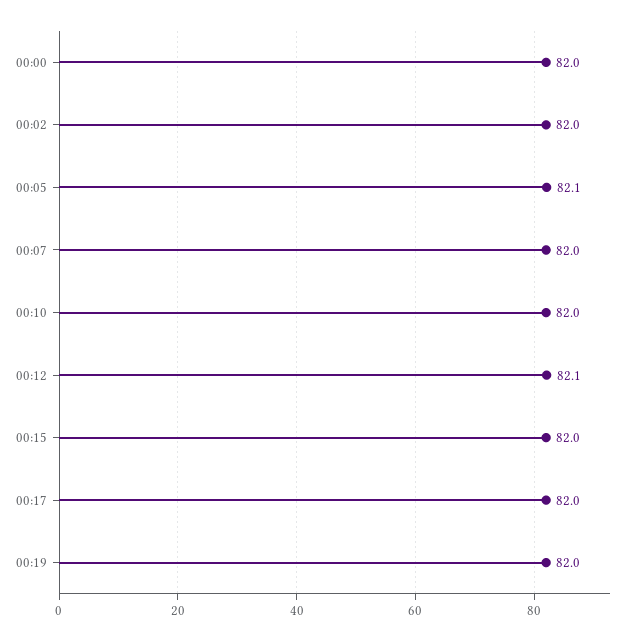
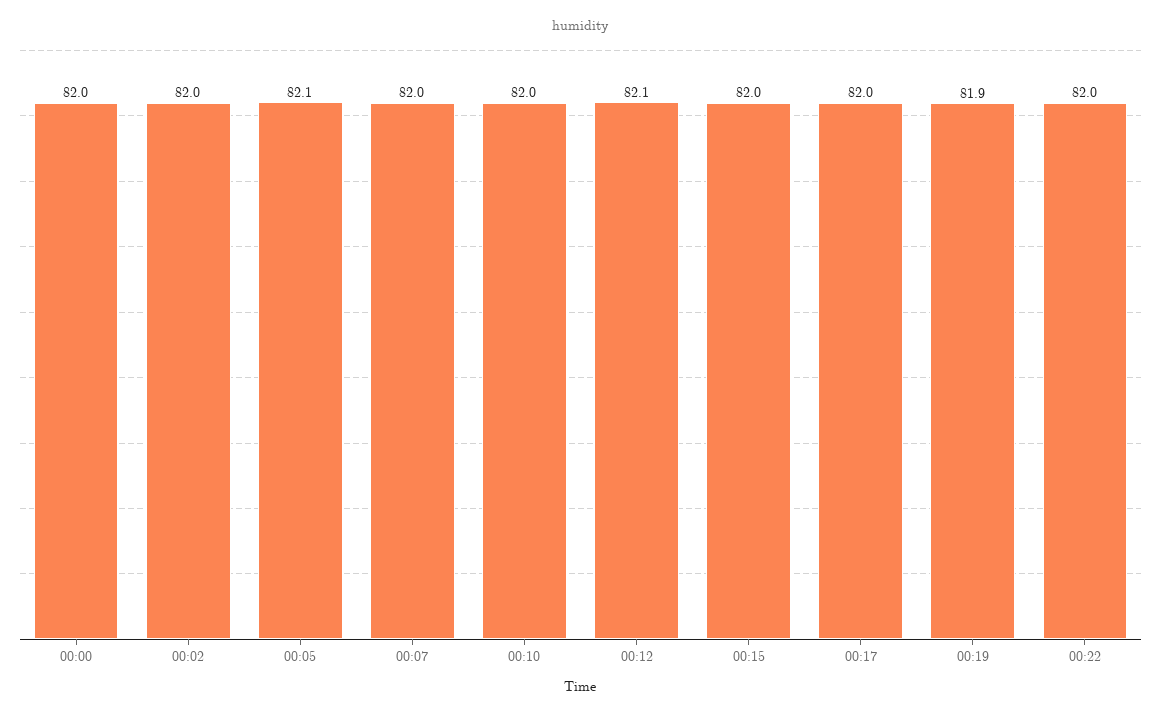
00:19: 82 -> 81.9
00:22: none -> 82

